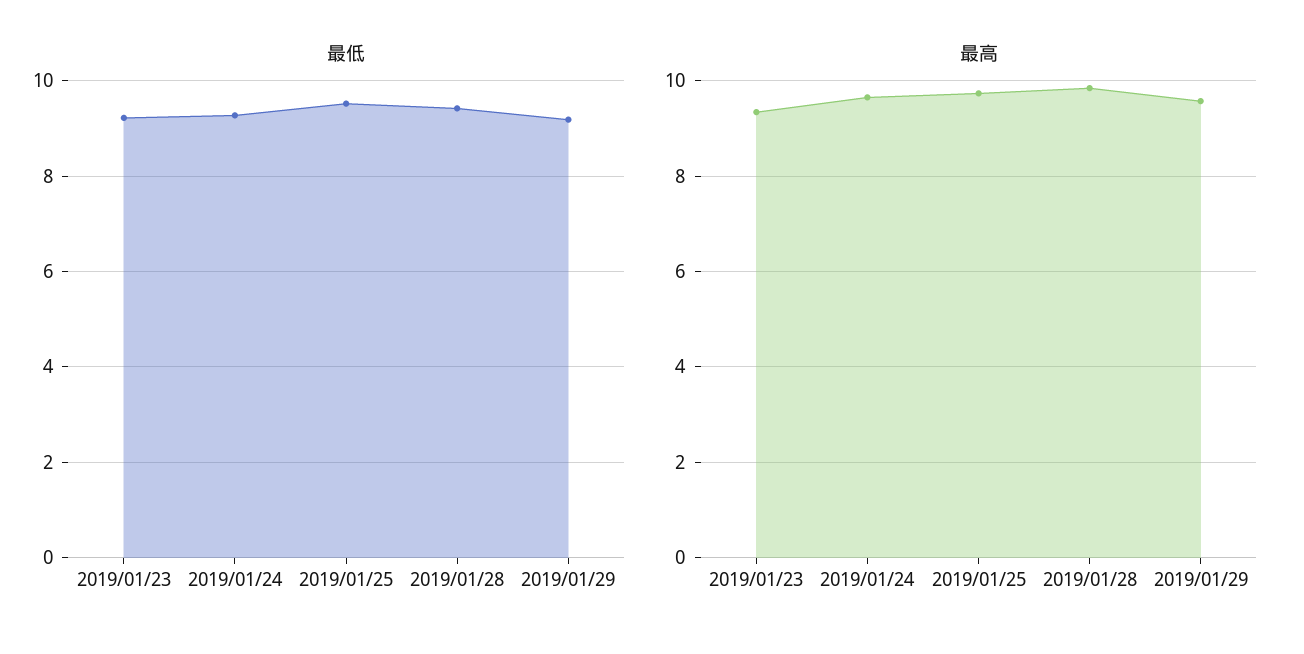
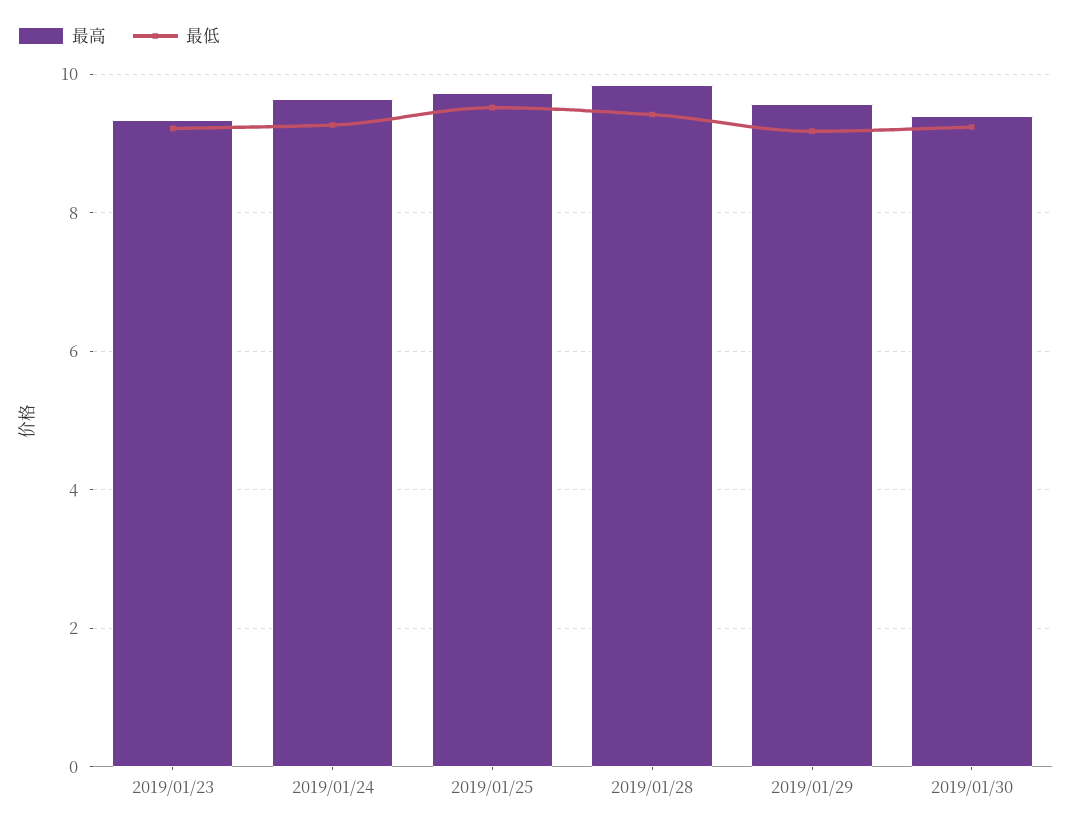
最高, 2019/01/30: none -> 9.4
最低, 2019/01/30: none -> 9.2

